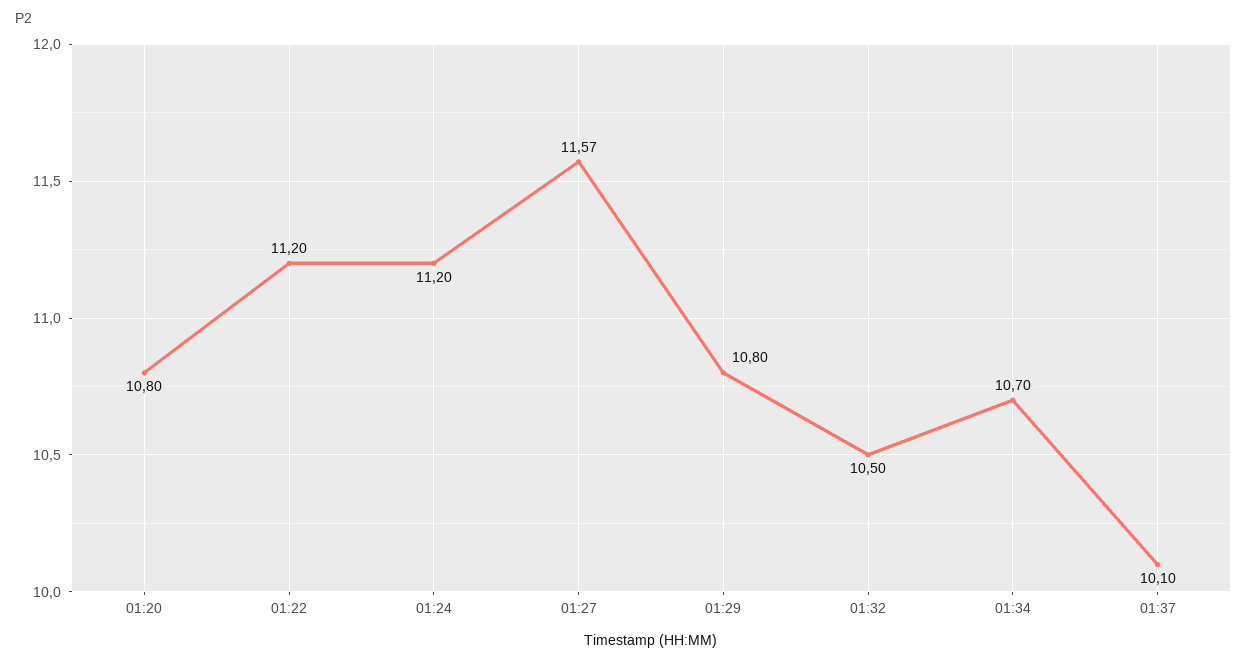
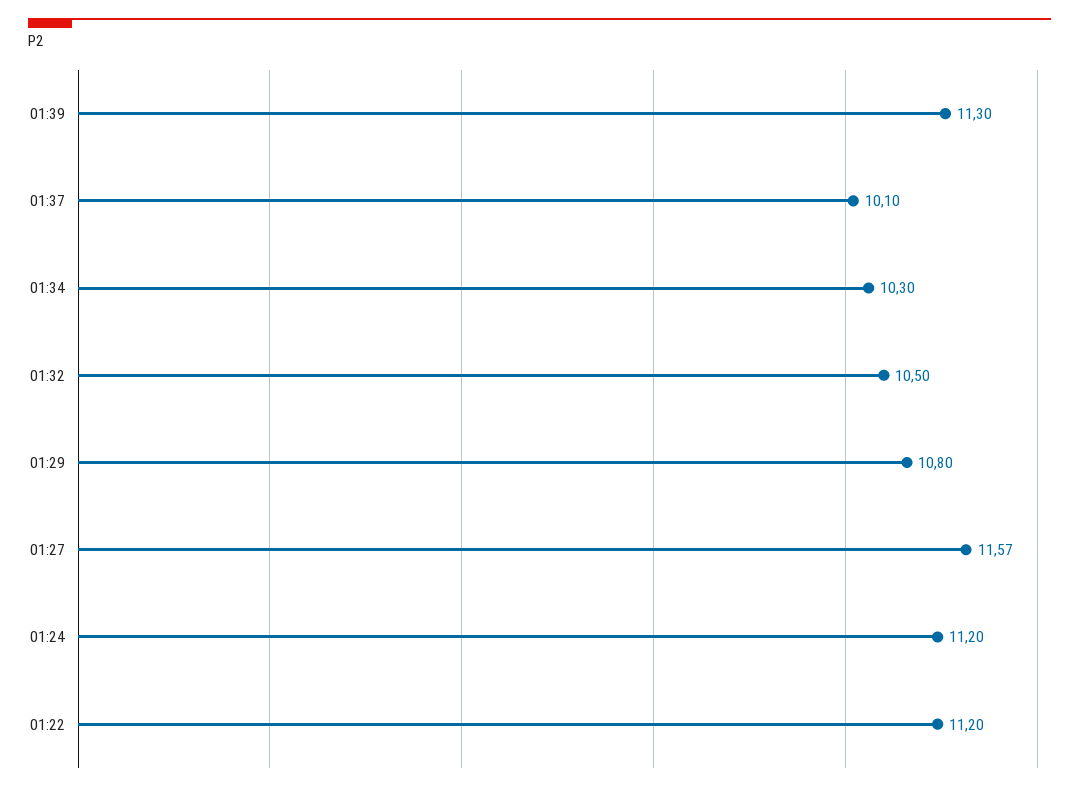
01:20: 10.8 -> none
01:34: 10.7 -> 10.3
01:39: none -> 11.3

